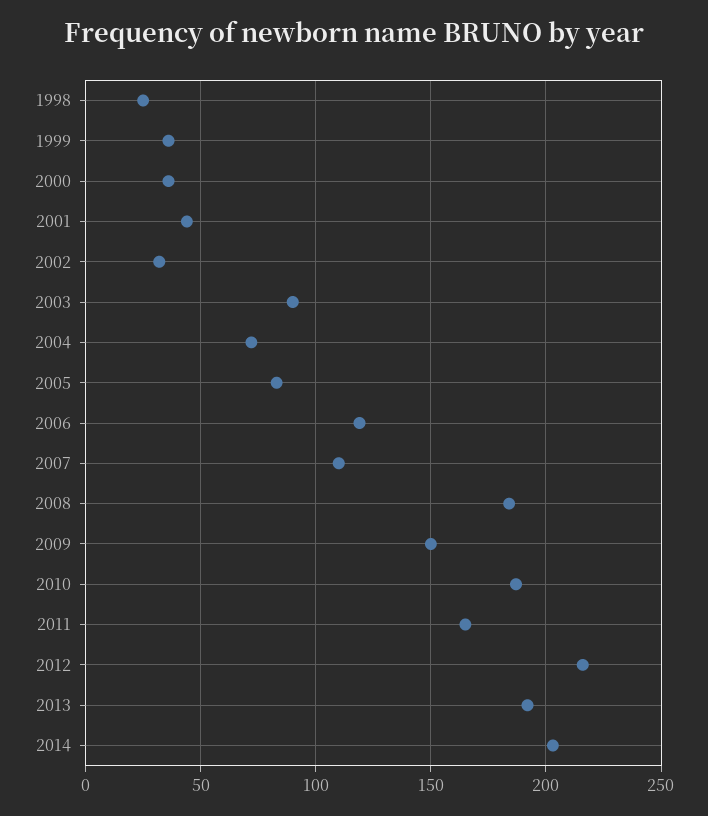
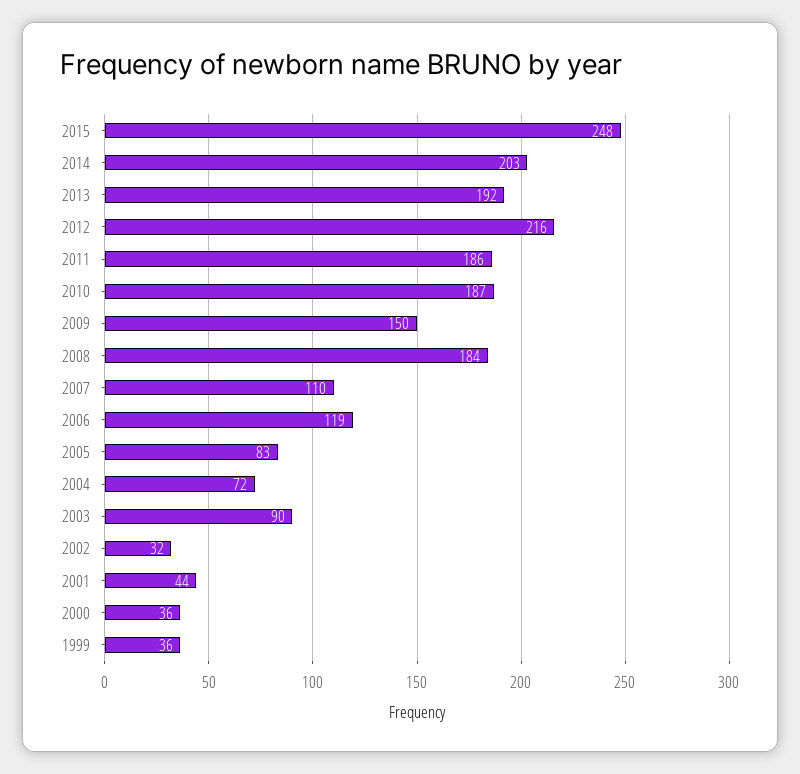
1998: 25 -> none
2011: 165 -> 186
2015: none -> 248

